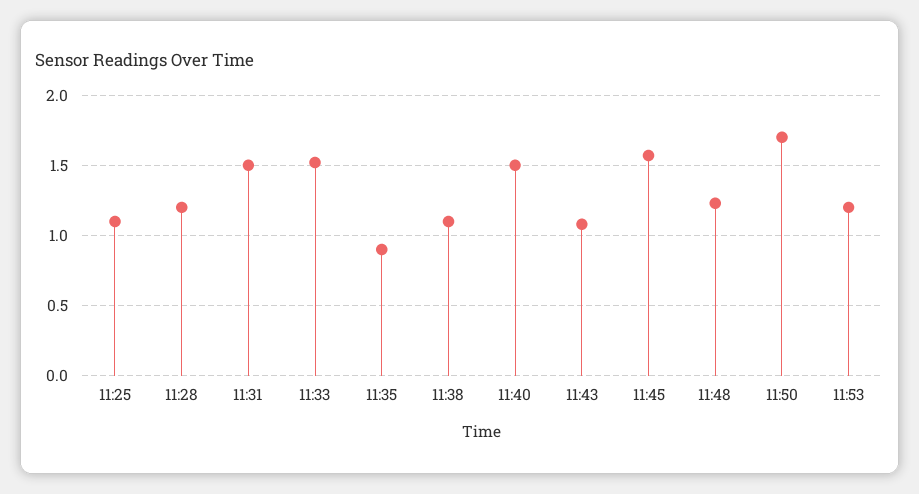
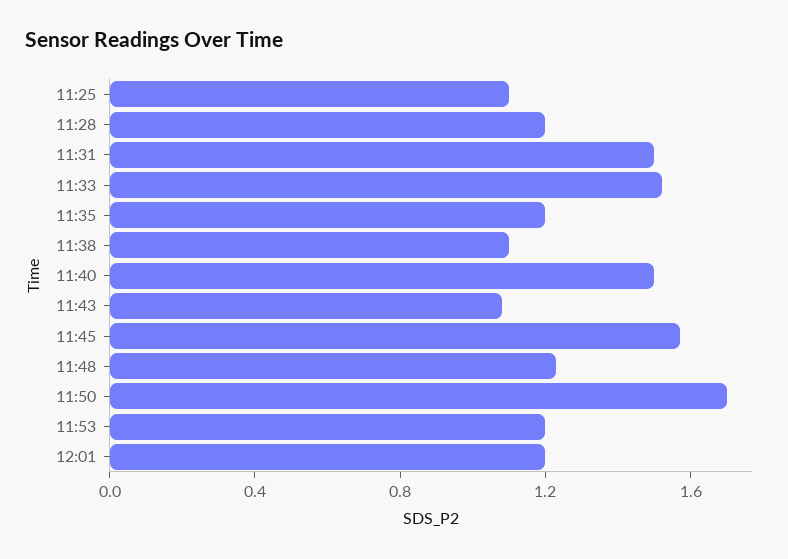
11:35: 0.9 -> 1.2
12:01: none -> 1.2

